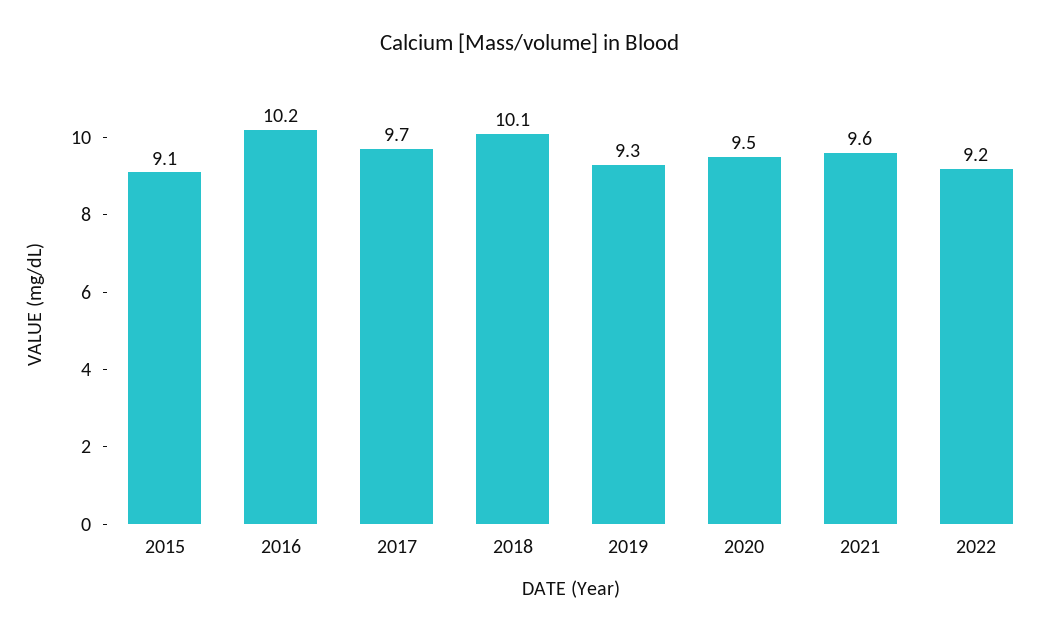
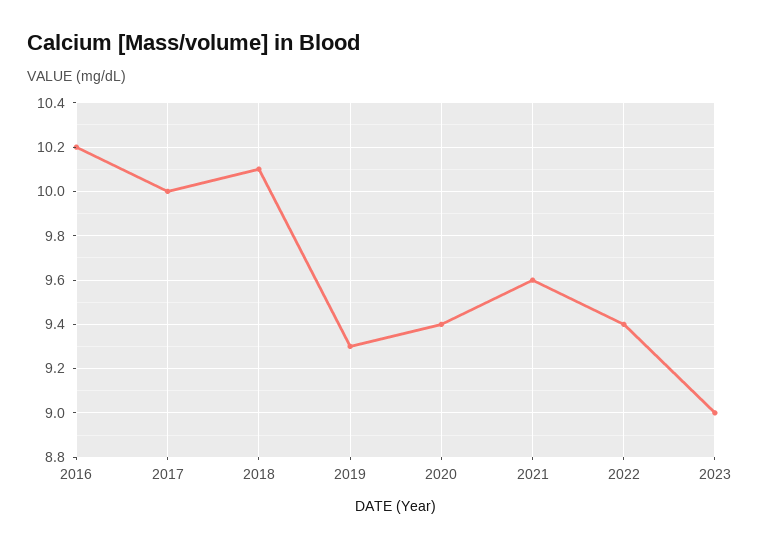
2015: 9.1 -> none
2017: 9.7 -> 10
2020: 9.5 -> 9.4
2022: 9.2 -> 9.4
2023: none -> 9

